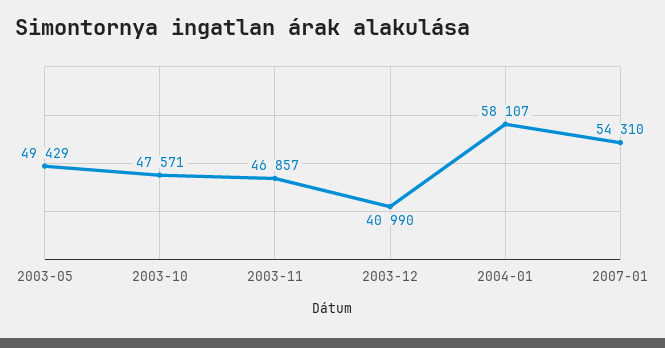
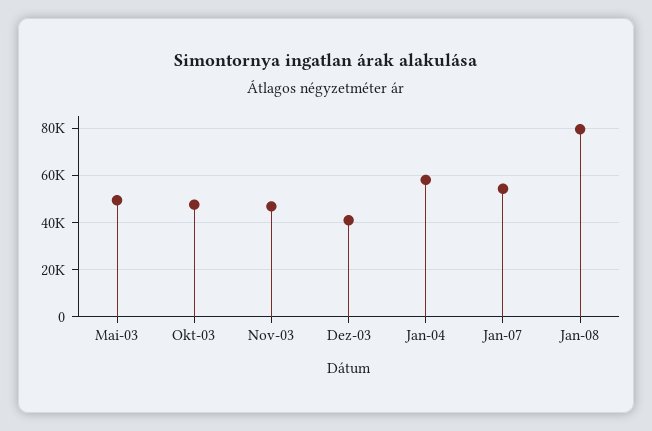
Jan-08: none -> 80000

